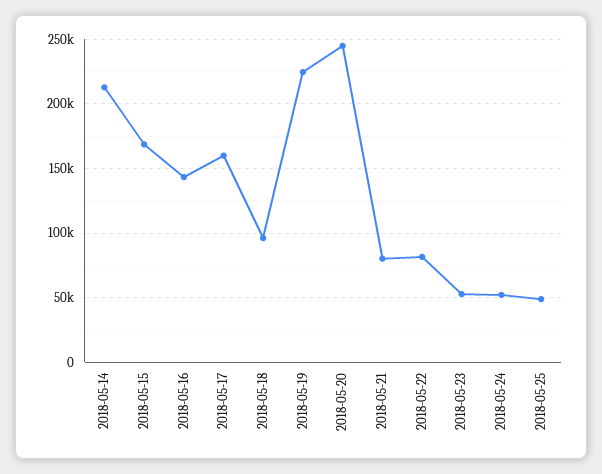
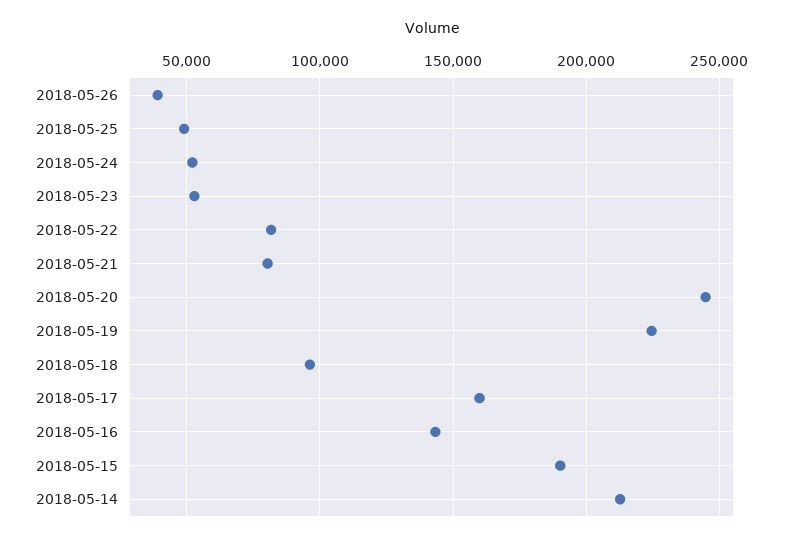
2018-05-15: 170000 -> 190000
2018-05-26: none -> 40000

